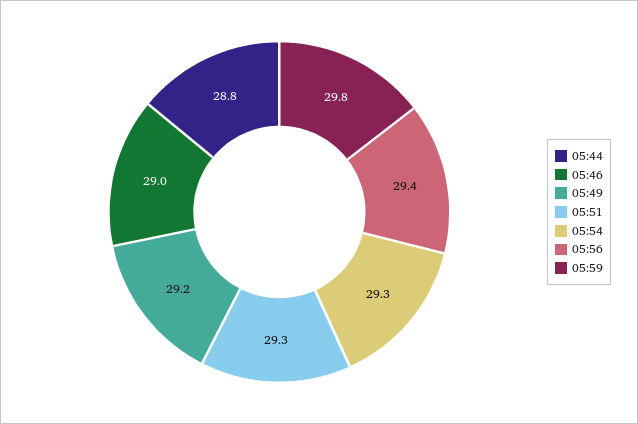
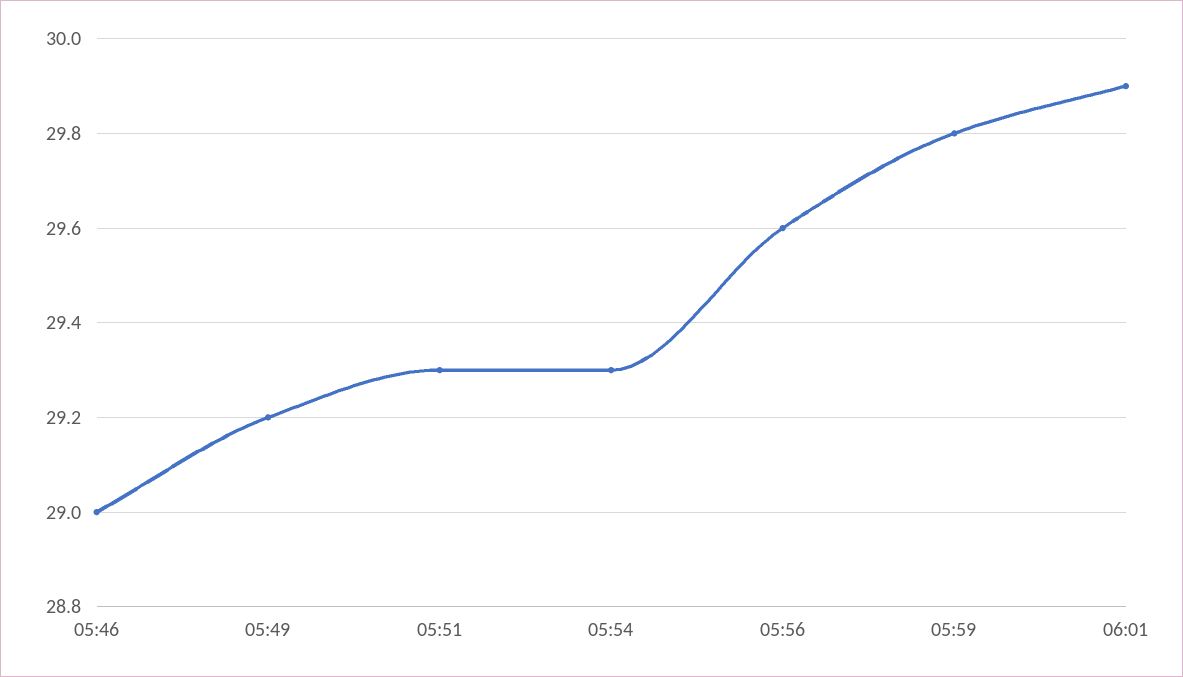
05:44: 28.8 -> none
05:56: 29.4 -> 29.6
06:01: none -> 29.9

